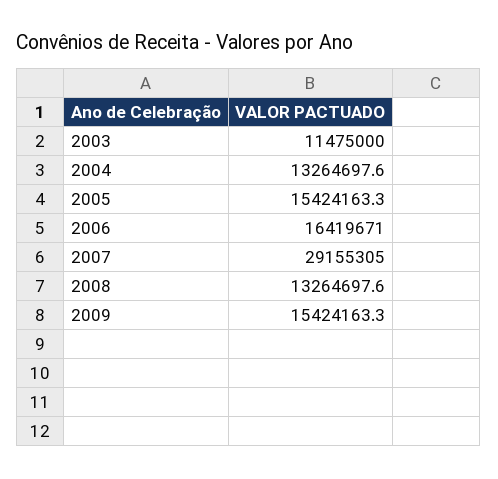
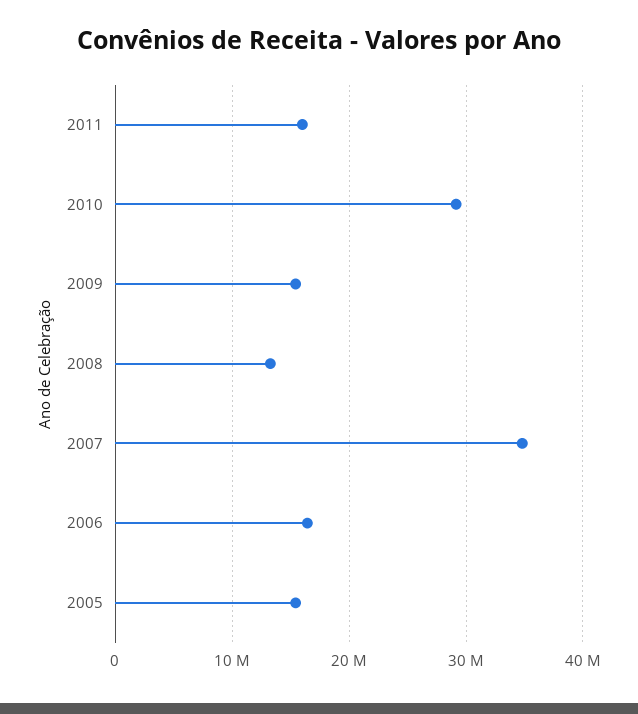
2003: 11475000 -> none
2004: 13264697.6 -> none
2007: 29155305 -> 35000000
2011: none -> 16000000
2010: none -> 29000000

